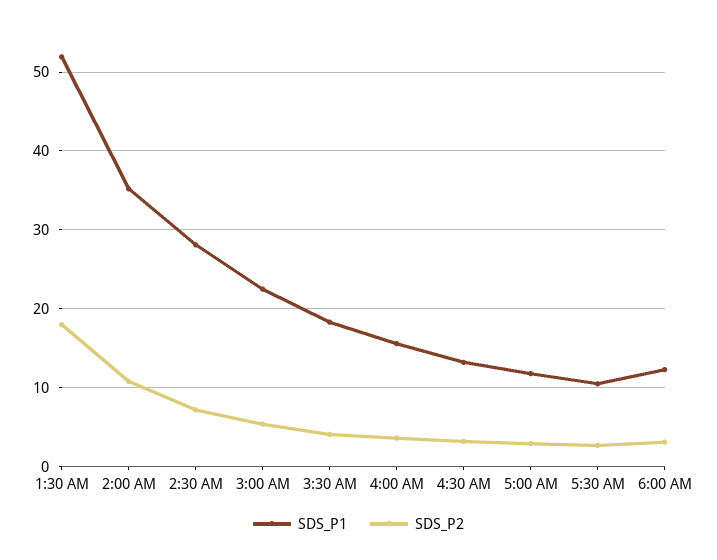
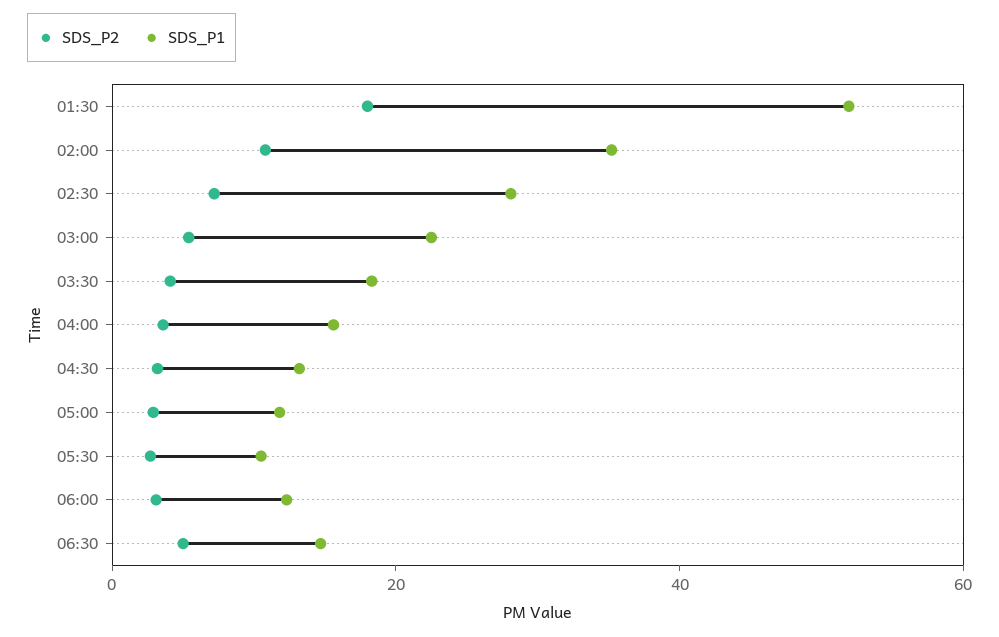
SDS_P2, 06:30: none -> 5
SDS_P1, 06:30: none -> 15

